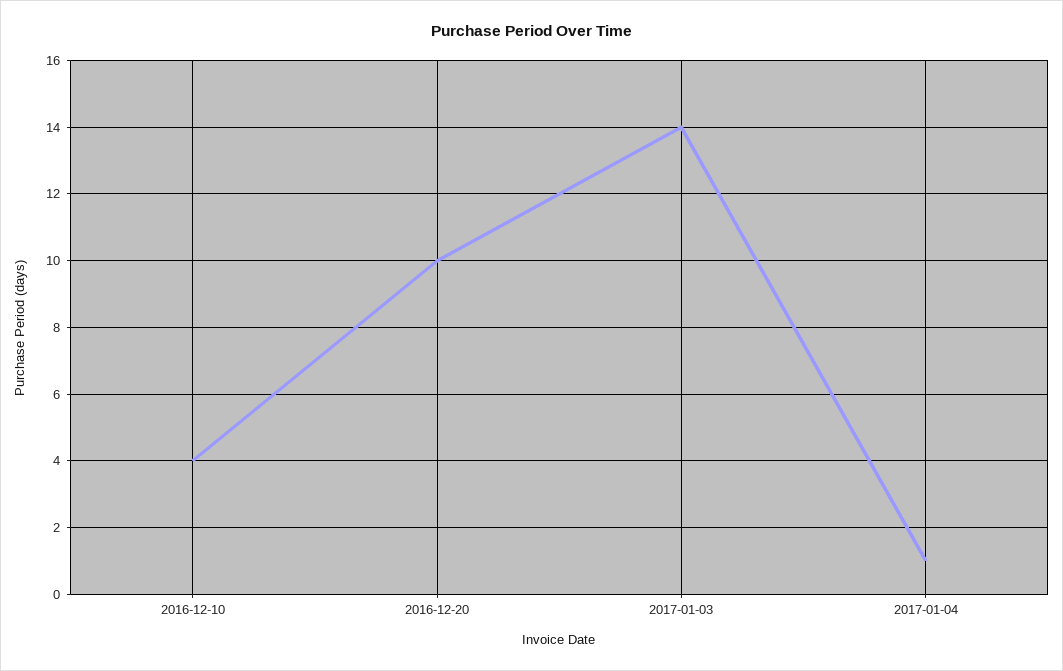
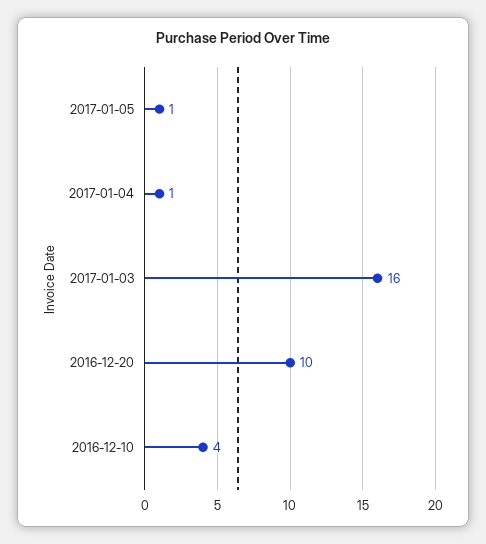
2017-01-03: 14 -> 16
2017-01-05: none -> 1

